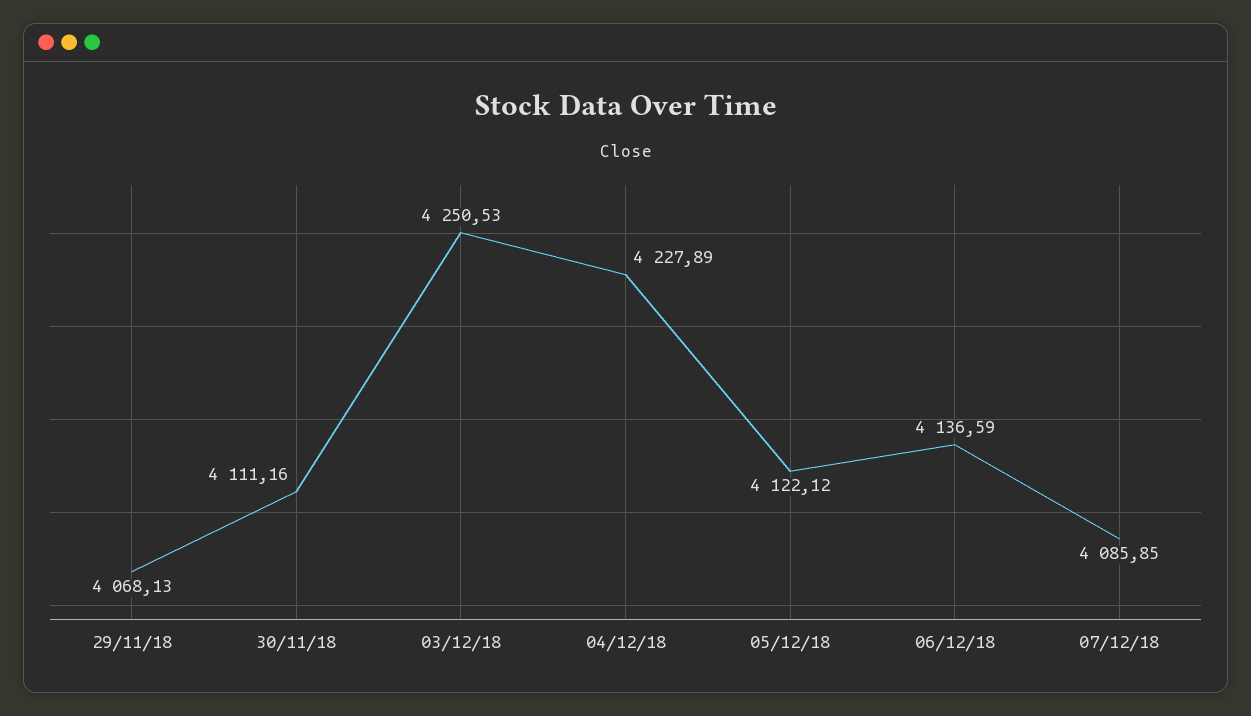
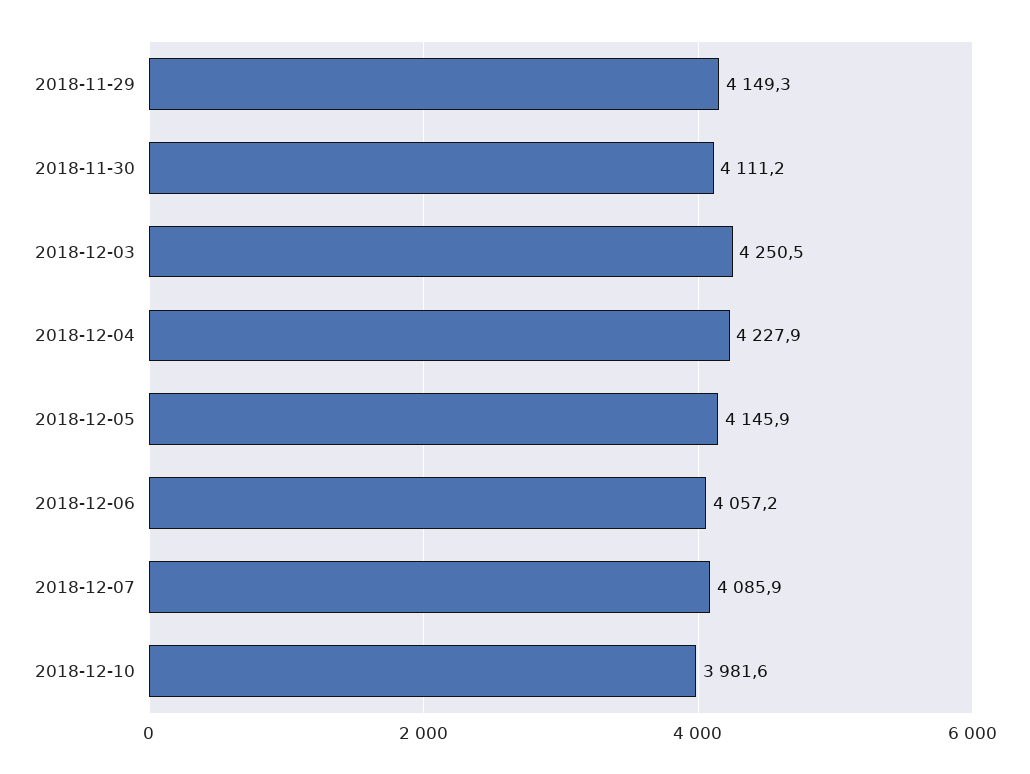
29/11/18: 4068.13 -> 4149.3
05/12/18: 4122.12 -> 4145.9
06/12/18: 4136.59 -> 4057.2
2018-12-10: none -> 3981.6

